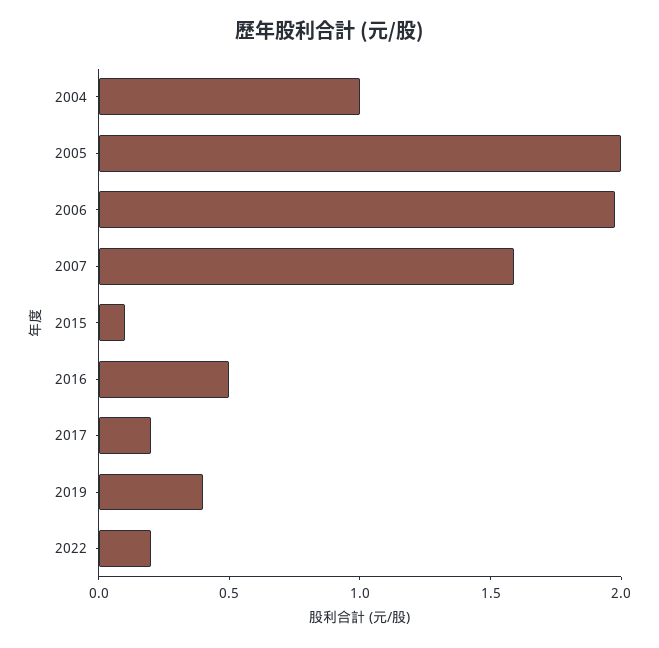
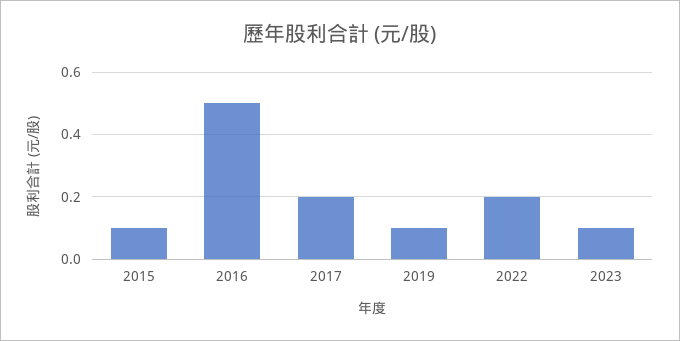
2004: 1 -> none
2005: 2 -> none
2006: 2 -> none
2007: 1.6 -> none
2019: 0.4 -> 0.1
2023: none -> 0.1

